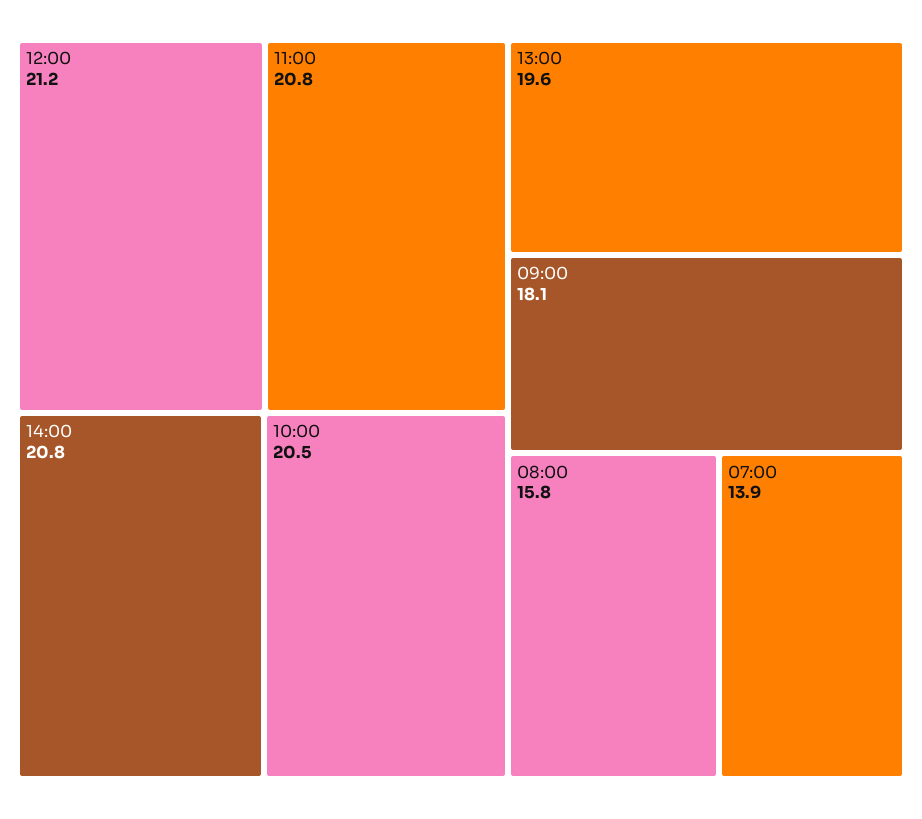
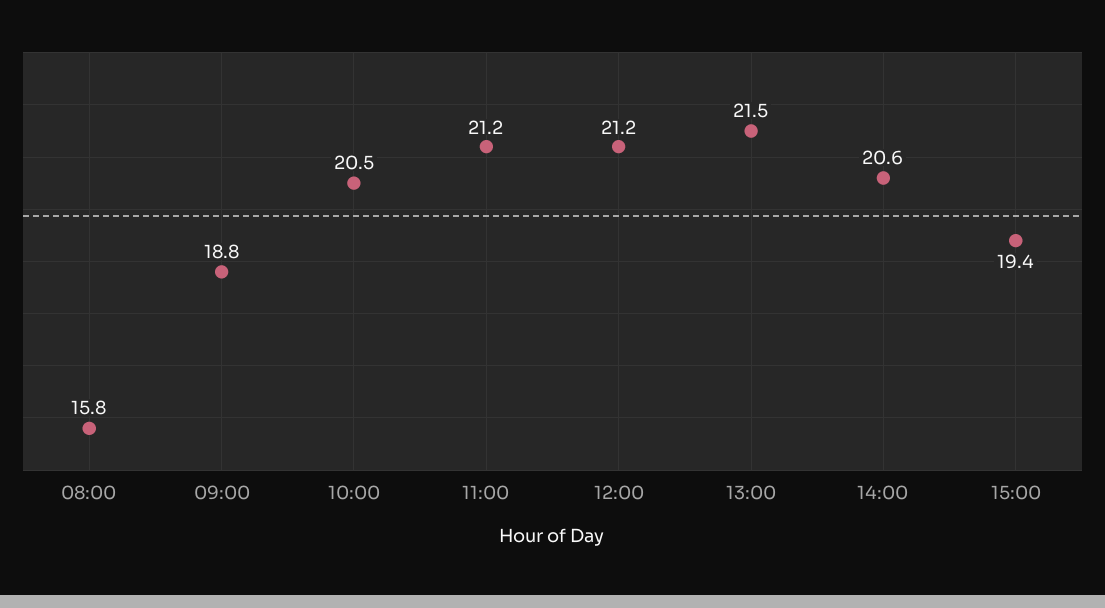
11:00: 20.8 -> 21.2
14:00: 20.8 -> 20.6
13:00: 19.6 -> 21.5
09:00: 18.1 -> 18.8
07:00: 13.9 -> none
15:00: none -> 19.4

